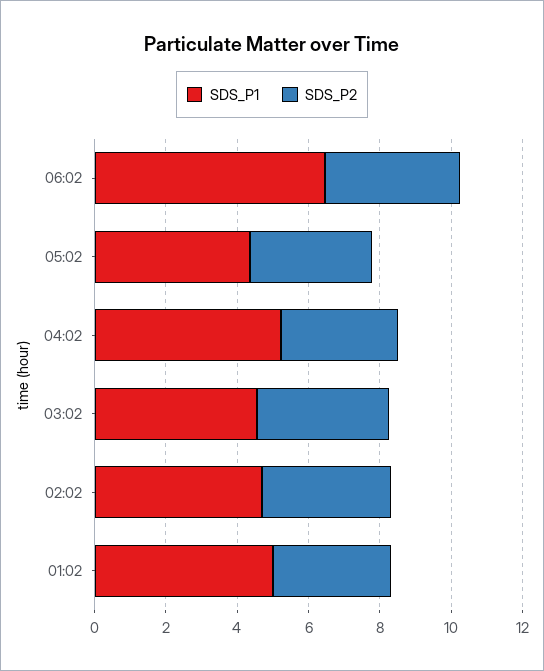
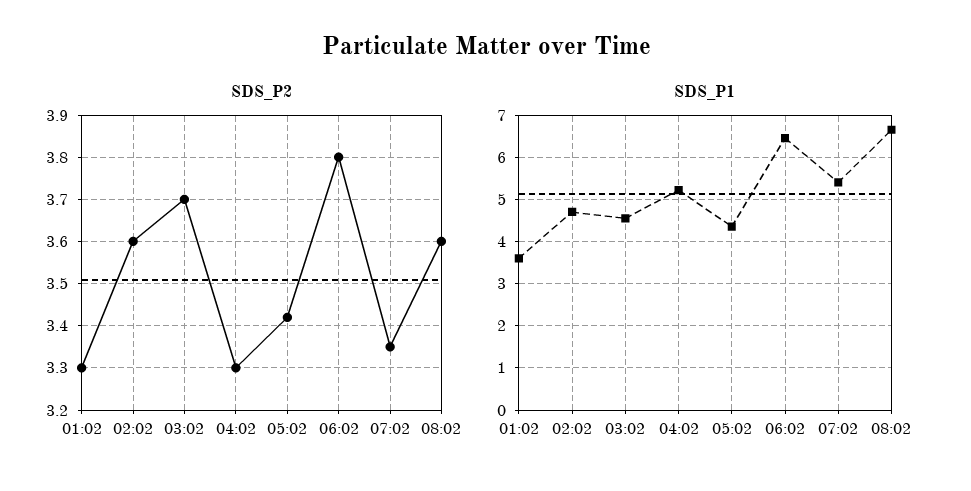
SDS_P1, 01:02: 5 -> 3.6
SDS_P2, 07:02: none -> 3.35
SDS_P2, 08:02: none -> 3.6
SDS_P1, 07:02: none -> 5.4
SDS_P1, 08:02: none -> 6.6

